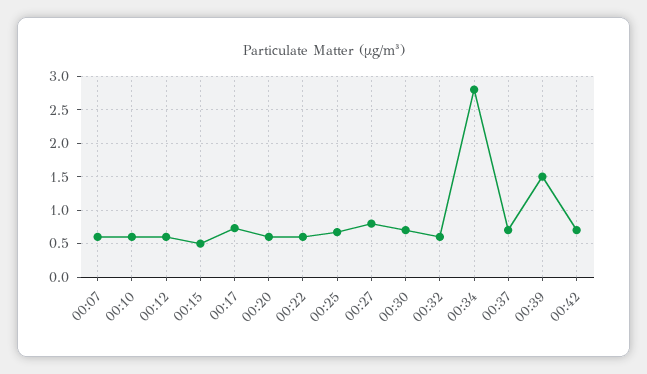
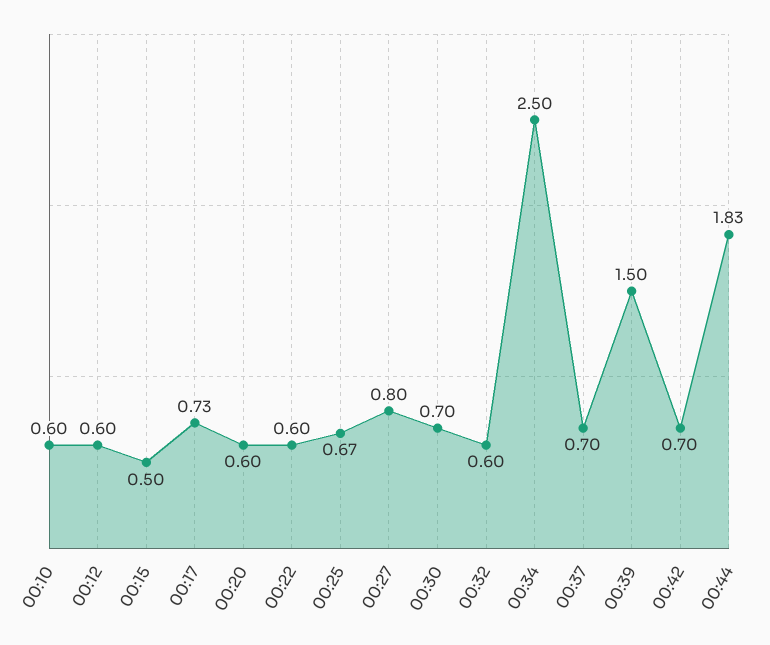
00:07: 0.6 -> none
00:34: 2.8 -> 2.5
00:44: none -> 1.83

